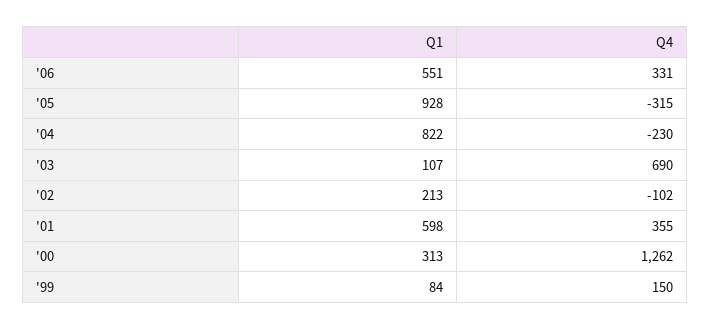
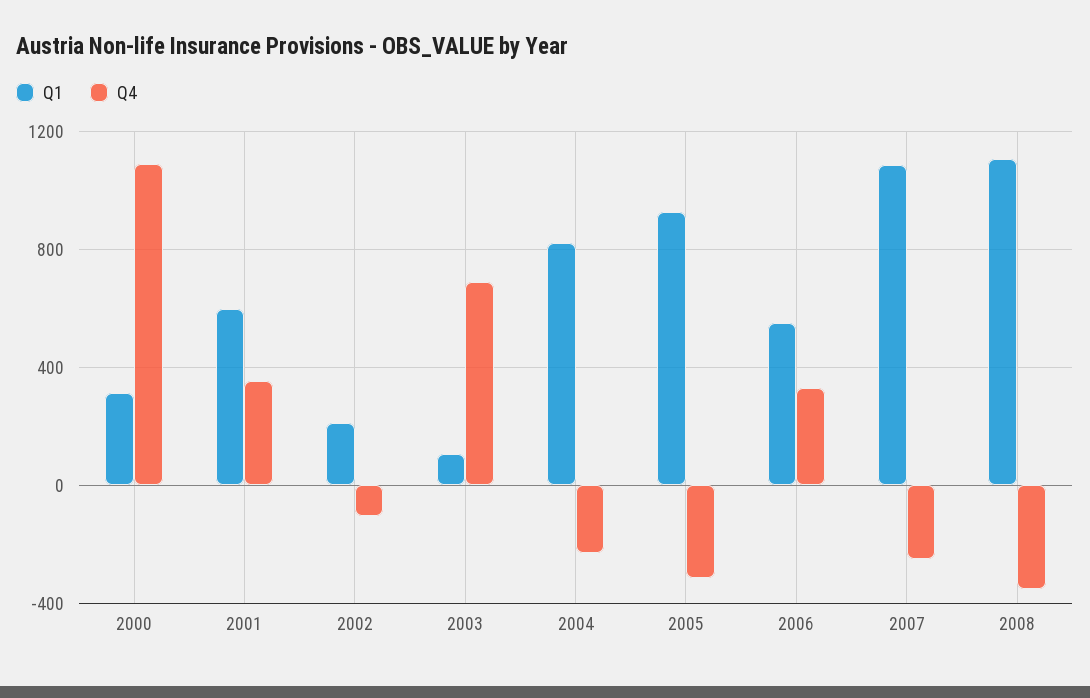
Q4, '00: 1262 -> 1100
Q1, '99: 84 -> none
Q4, '99: 150 -> none
Q1, 2007: none -> 1100
Q4, 2007: none -> -250
Q1, 2008: none -> 1100
Q4, 2008: none -> -350

